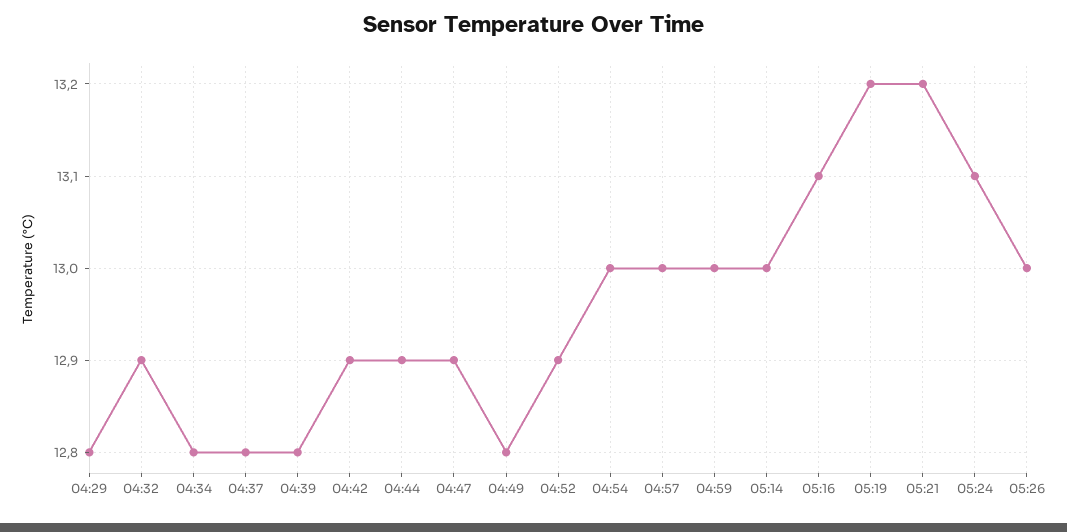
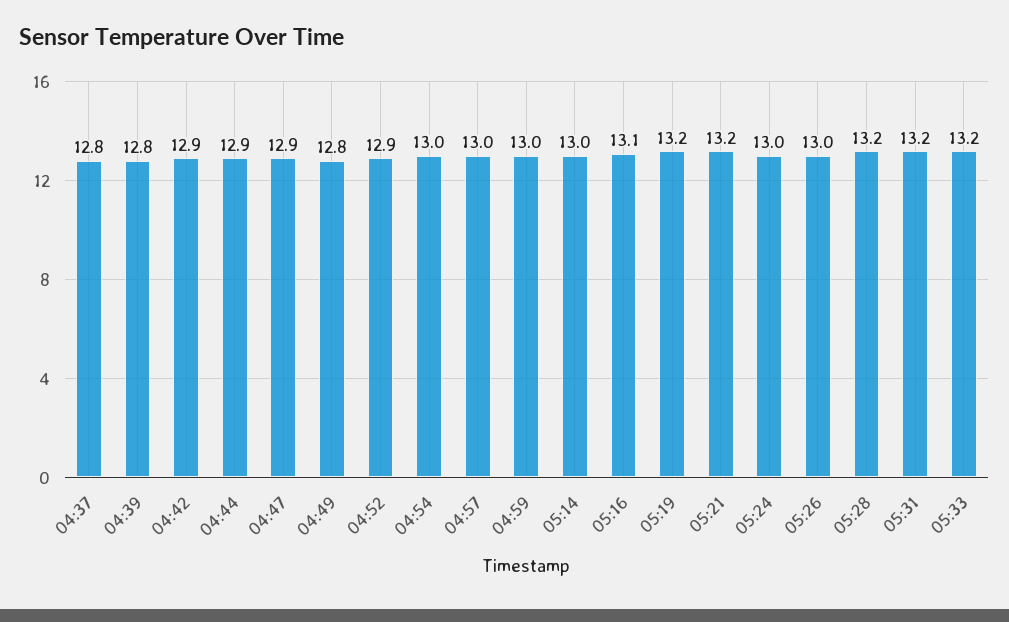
04:29: 12.8 -> none
04:32: 12.9 -> none
04:34: 12.8 -> none
05:24: 13.1 -> 13
05:28: none -> 13.2
05:31: none -> 13.2
05:33: none -> 13.2

